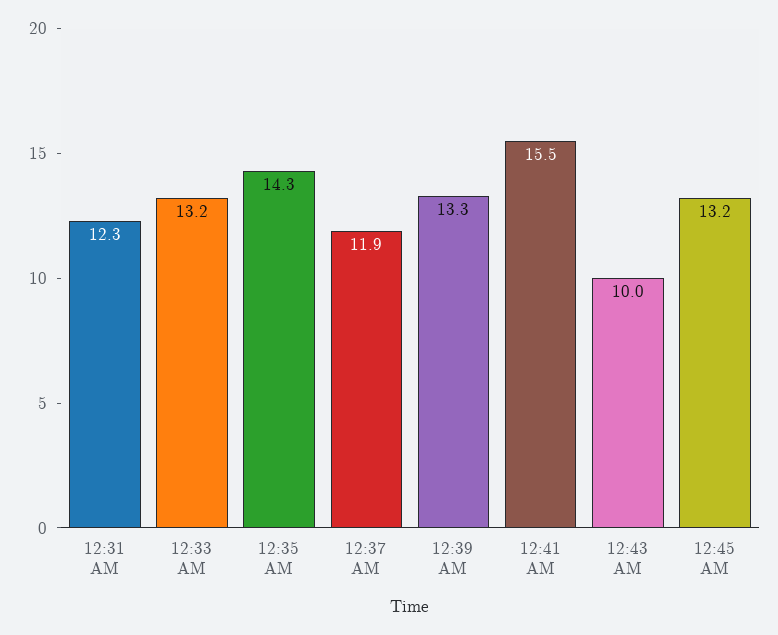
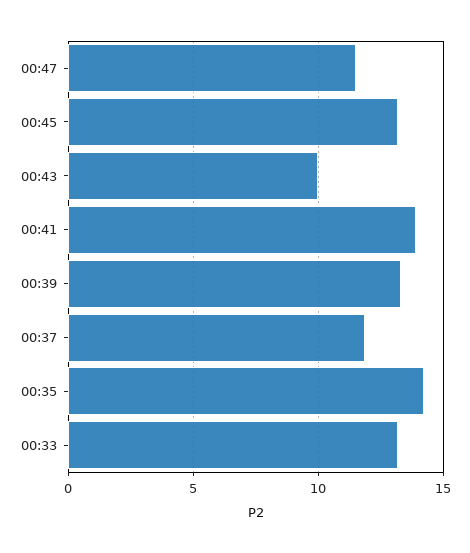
12:31 AM: 12.3 -> none
12:41 AM: 15.5 -> 14
00:47: none -> 11.5

